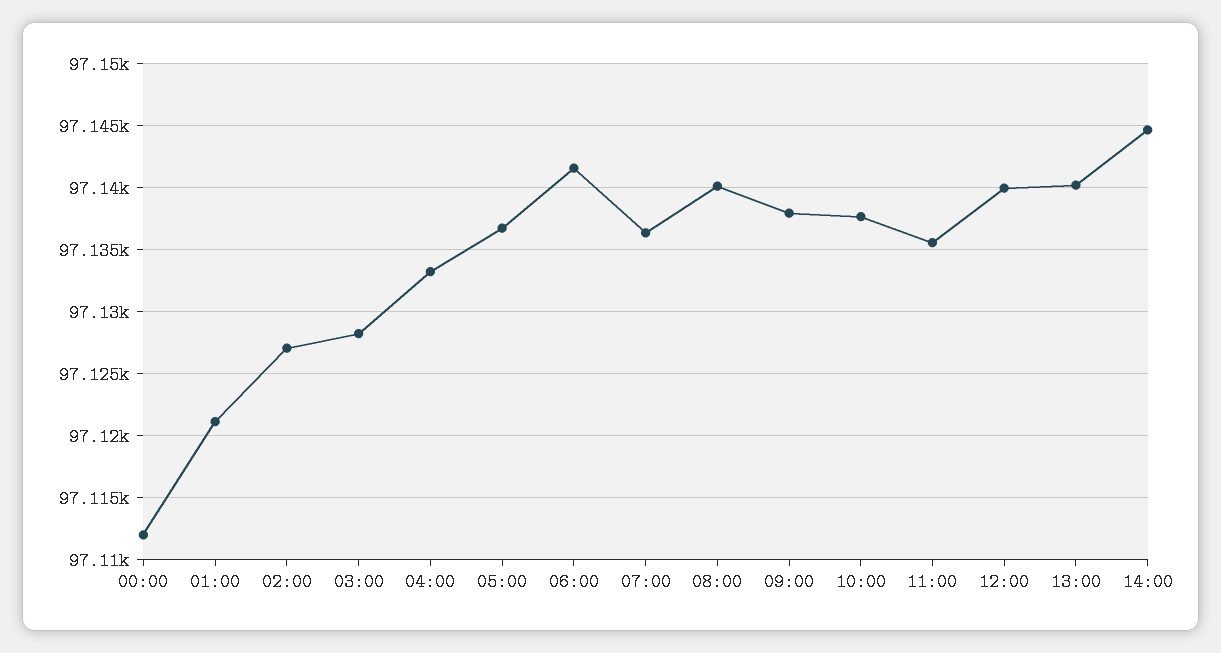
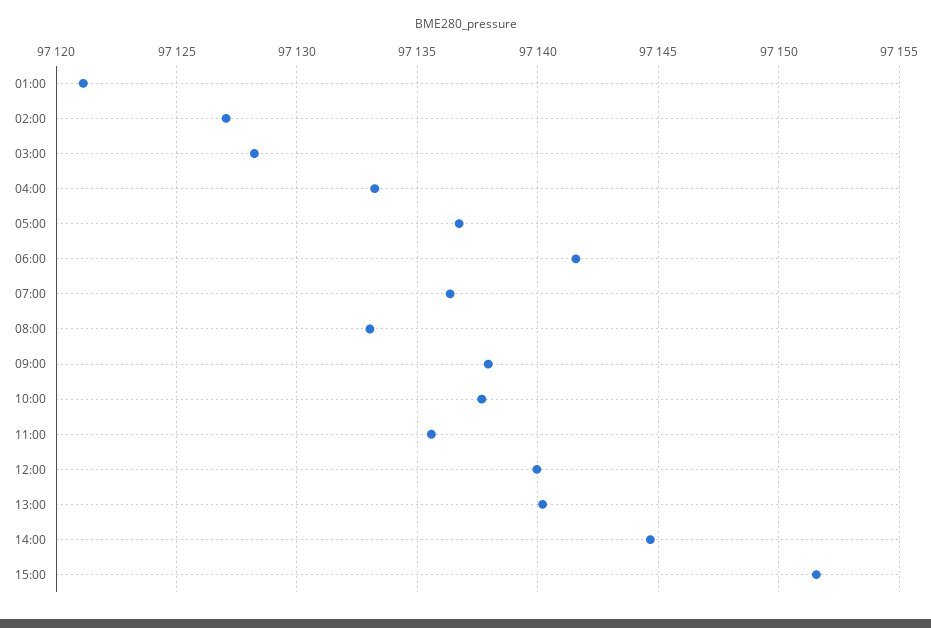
00:00: 97112 -> none
08:00: 97140 -> 97133
15:00: none -> 97151.5

